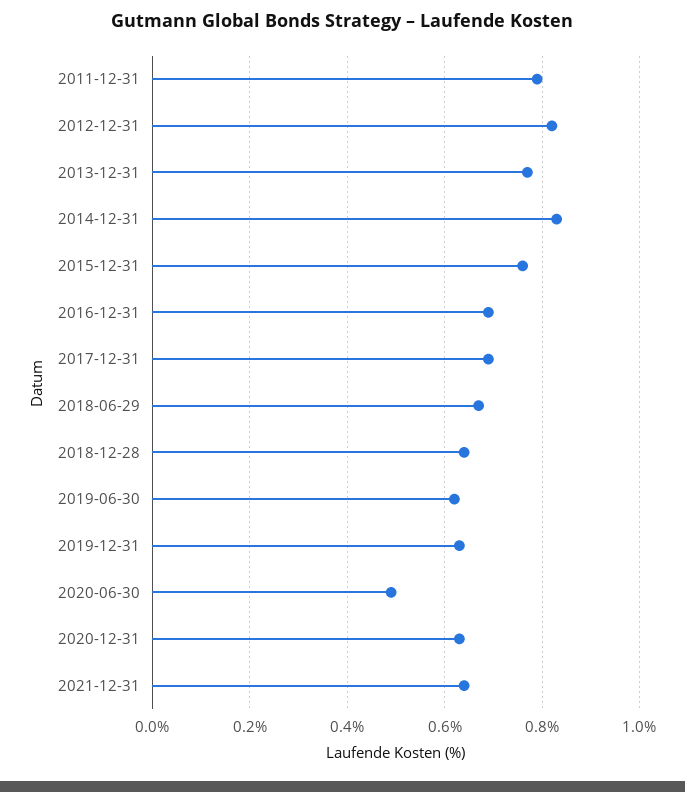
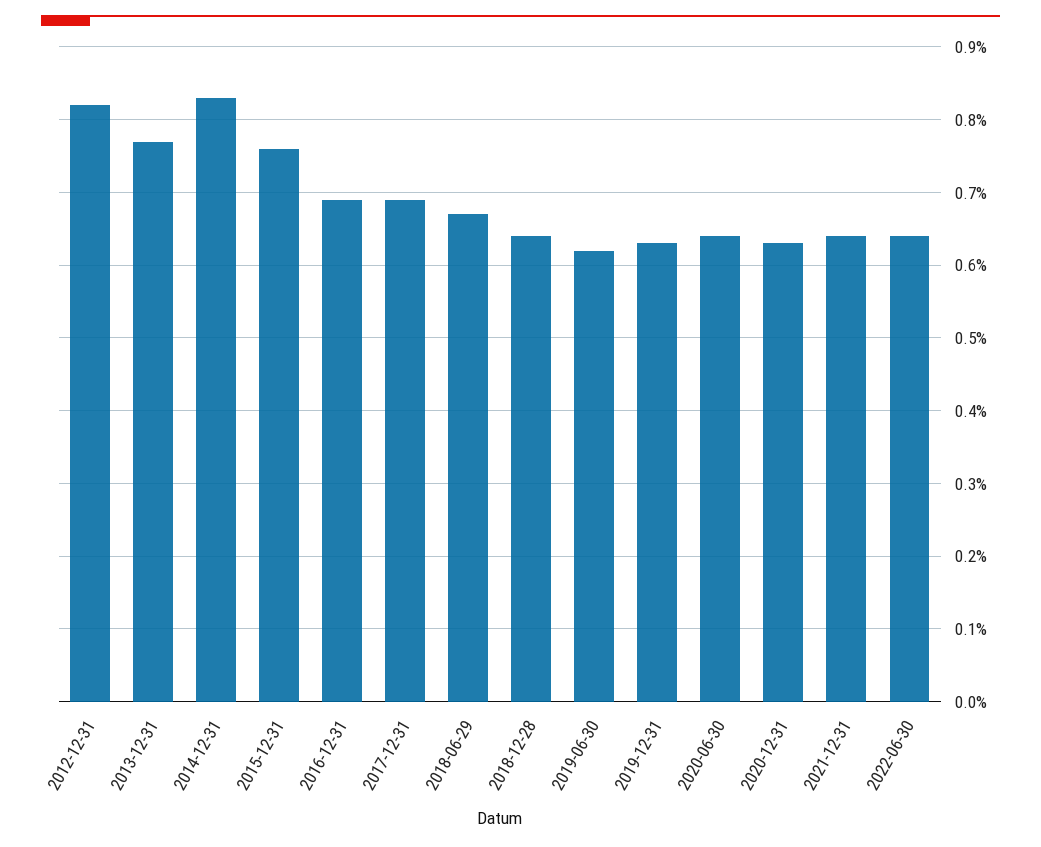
2011-12-31: 0.8 -> none
2020-06-30: 0.5 -> 0.64
2022-06-30: none -> 0.64

